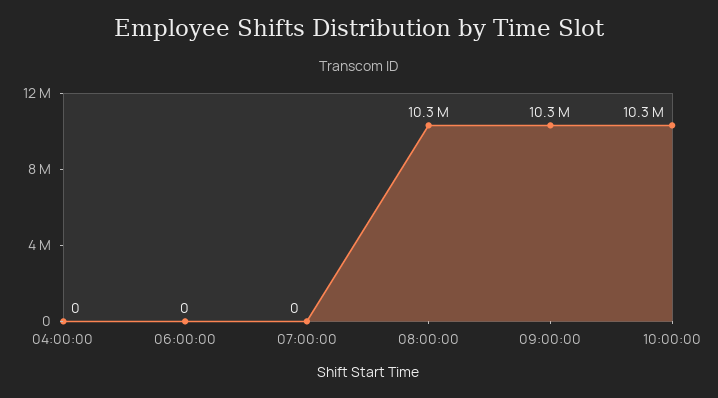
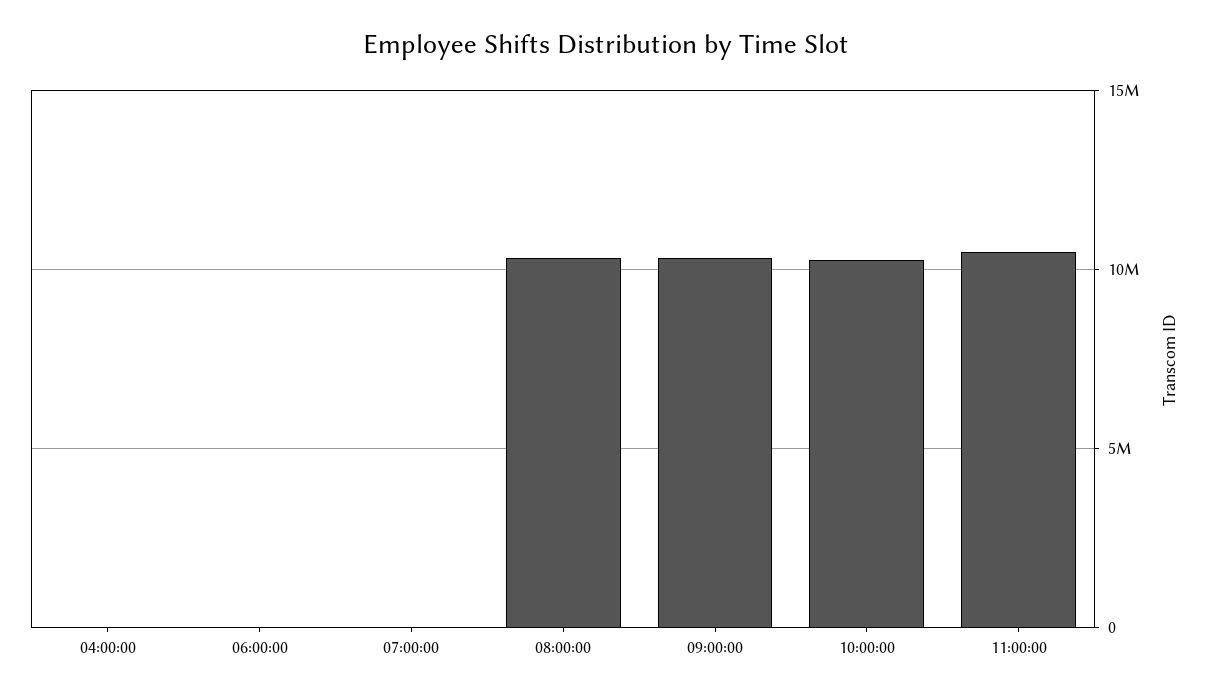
11:00:00: none -> 10500000

